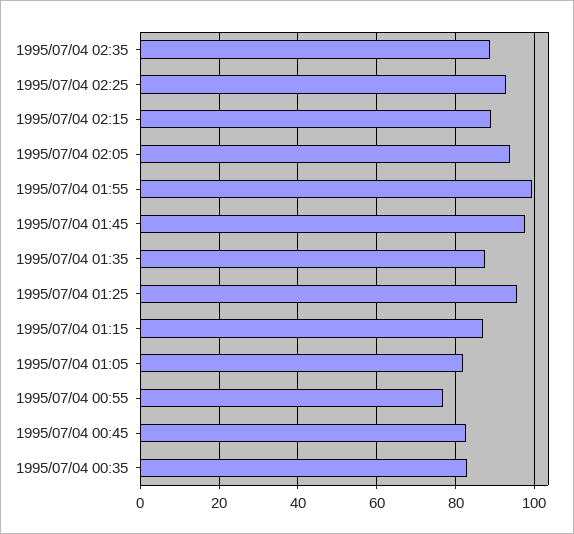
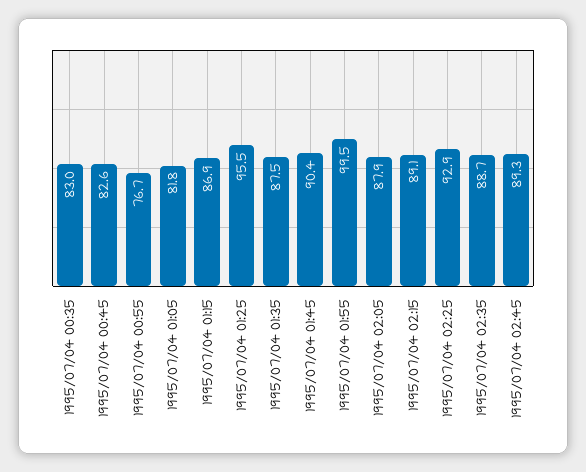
1995/07/04 02:05: 94 -> 87.9
1995/07/04 01:45: 98 -> 90.4
1995/07/04 02:45: none -> 89.3

